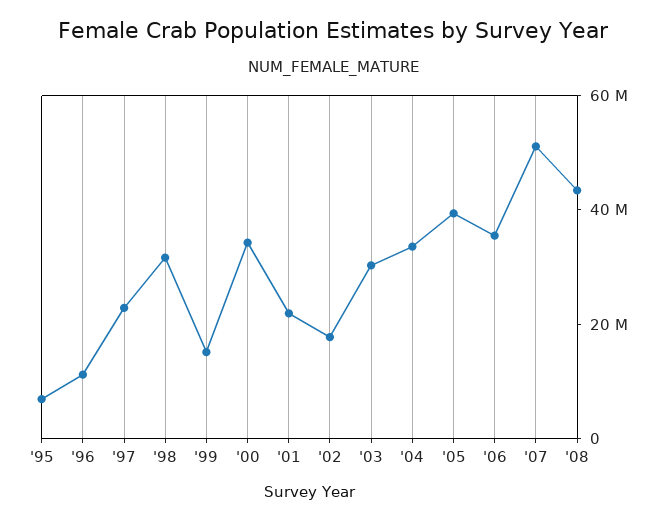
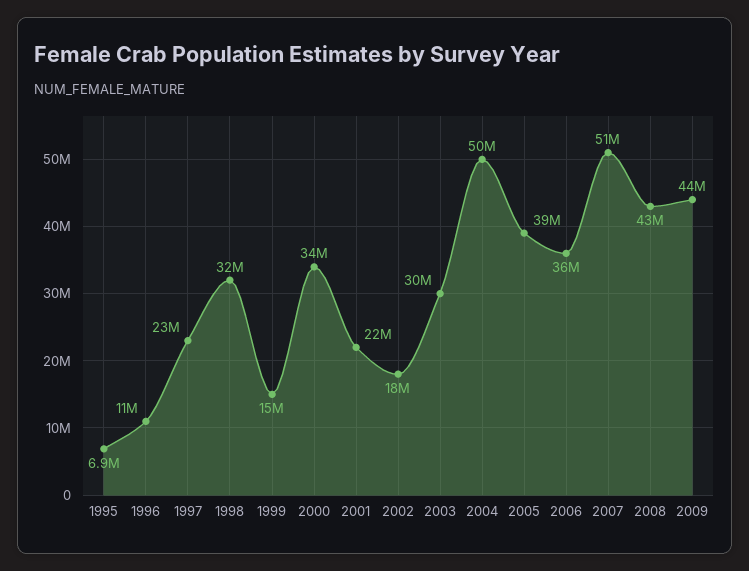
'04: 35000000 -> 50000000
2009: none -> 44000000

